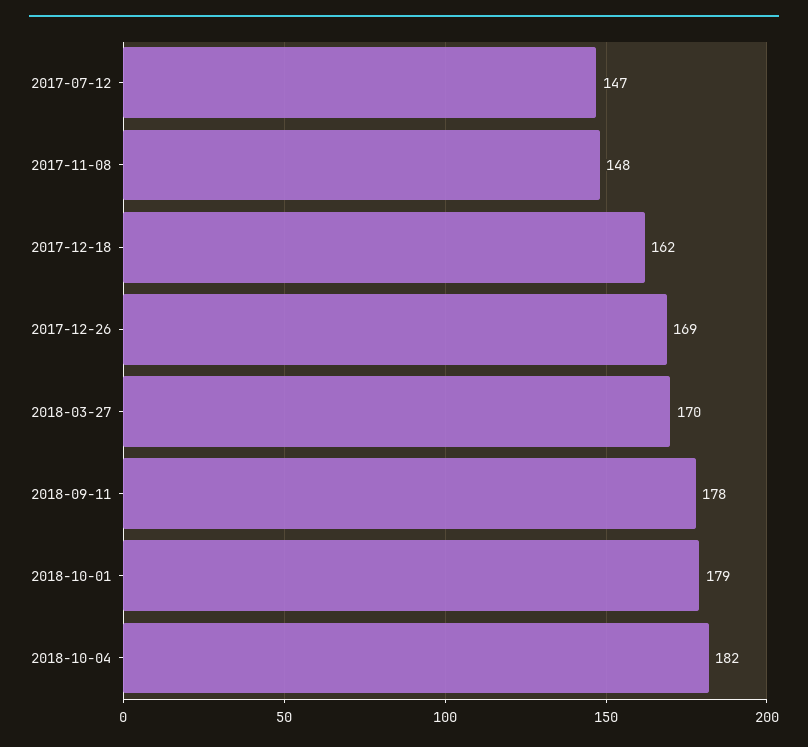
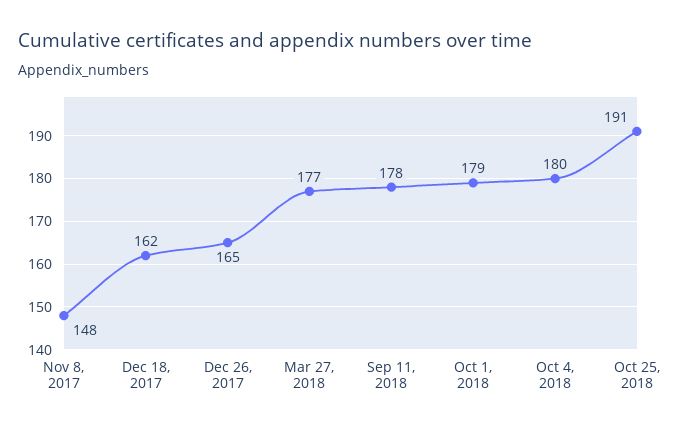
2017-07-12: 147 -> none
2017-12-26: 169 -> 165
2018-03-27: 170 -> 177
2018-10-04: 182 -> 180
Oct 25, 2018: none -> 191

